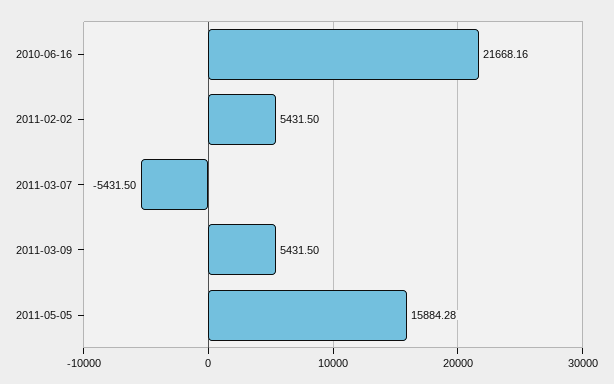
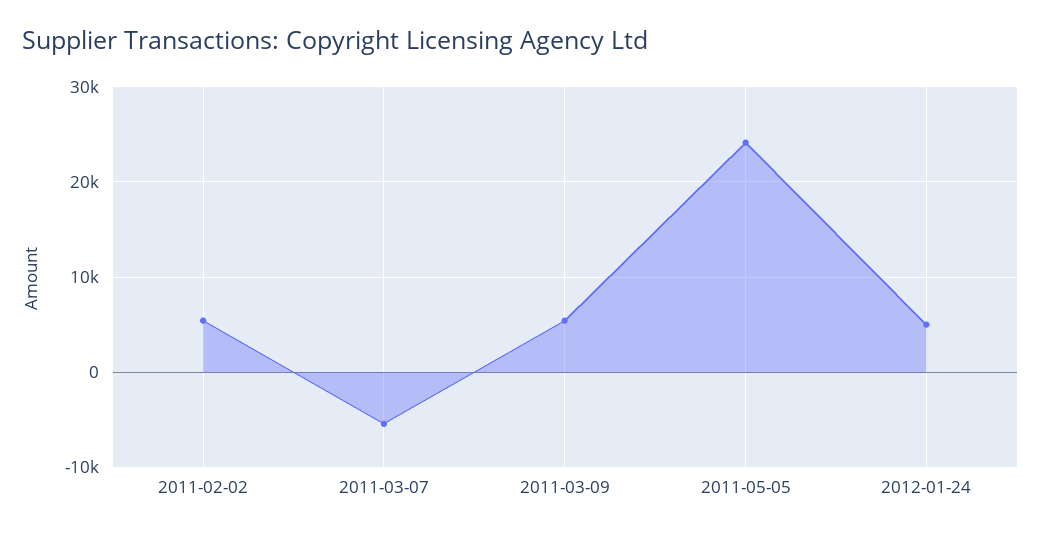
2010-06-16: 21668.16 -> none
2011-05-05: 15884.28 -> 24000
2012-01-24: none -> 5000

